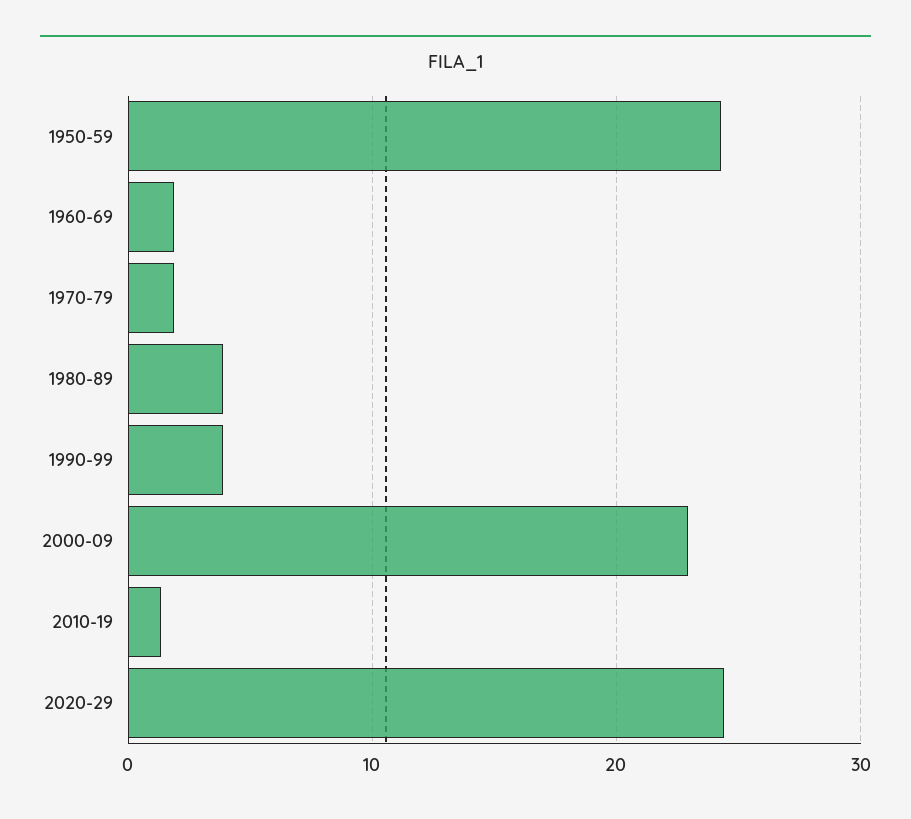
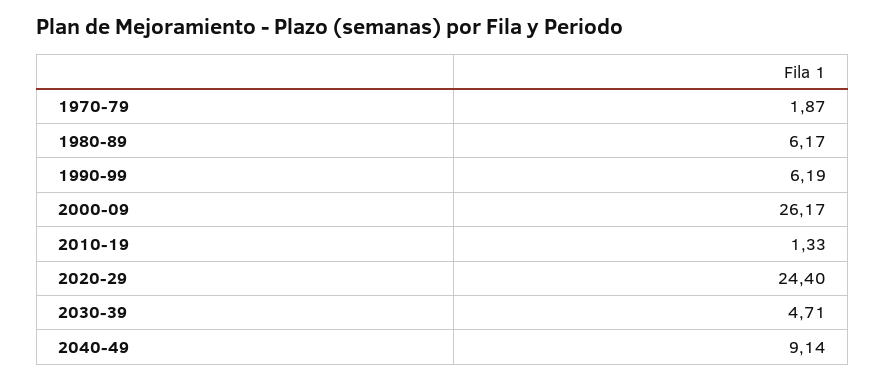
1950-59: 24 -> none
1960-69: 2 -> none
1980-89: 4 -> 6.17
1990-99: 4 -> 6.19
2000-09: 23 -> 26.17
2030-39: none -> 4.71
2040-49: none -> 9.14

